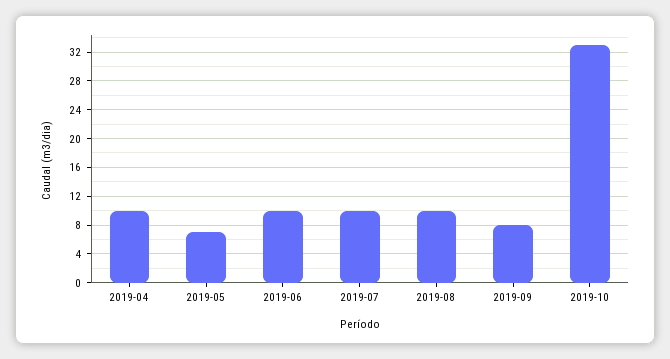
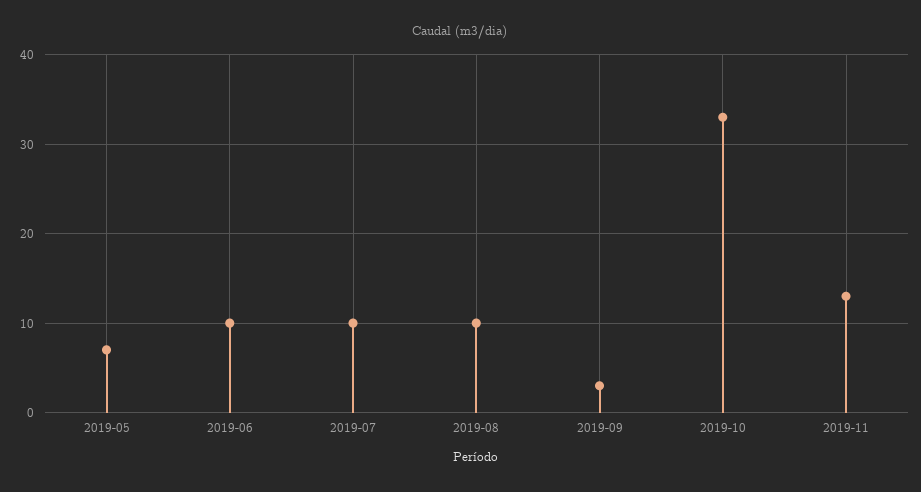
2019-04: 10 -> none
2019-09: 8 -> 3
2019-11: none -> 13

